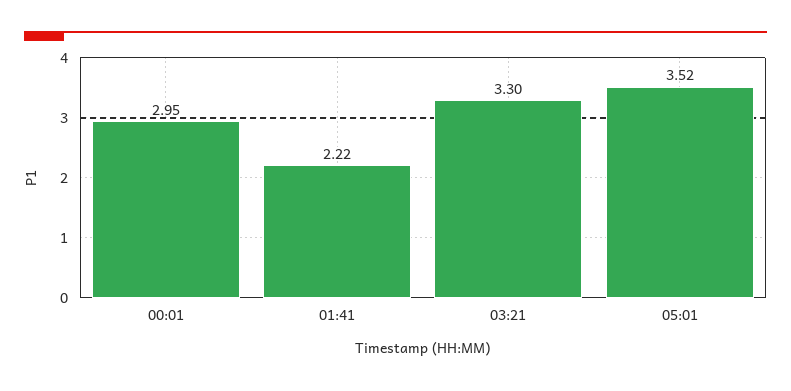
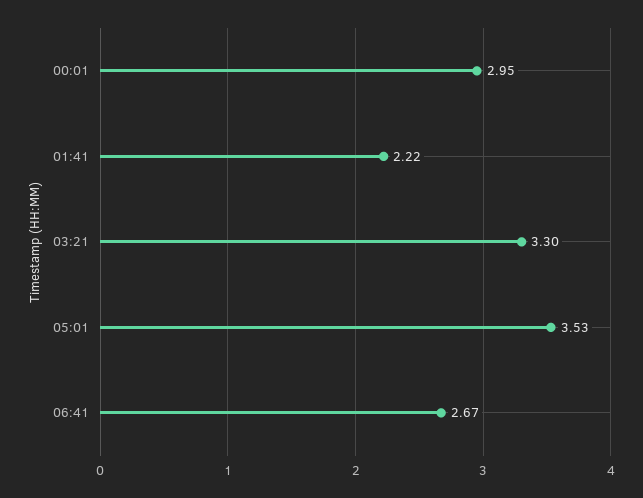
05:01: 3.52 -> 3.53
06:41: none -> 2.67

